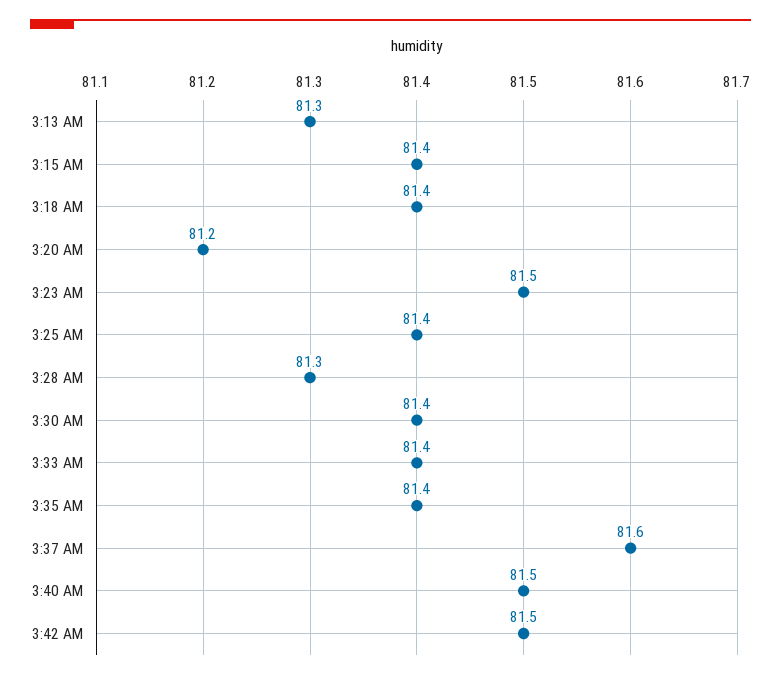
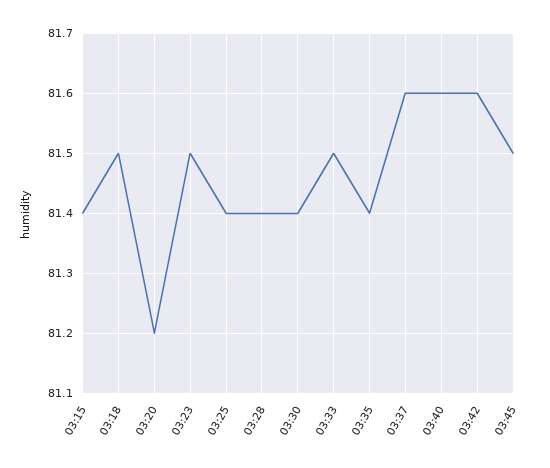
3:13 AM: 81.3 -> none
3:18 AM: 81.4 -> 81.5
3:28 AM: 81.3 -> 81.4
3:33 AM: 81.4 -> 81.5
3:40 AM: 81.5 -> 81.6
3:42 AM: 81.5 -> 81.6
03:45: none -> 81.5

